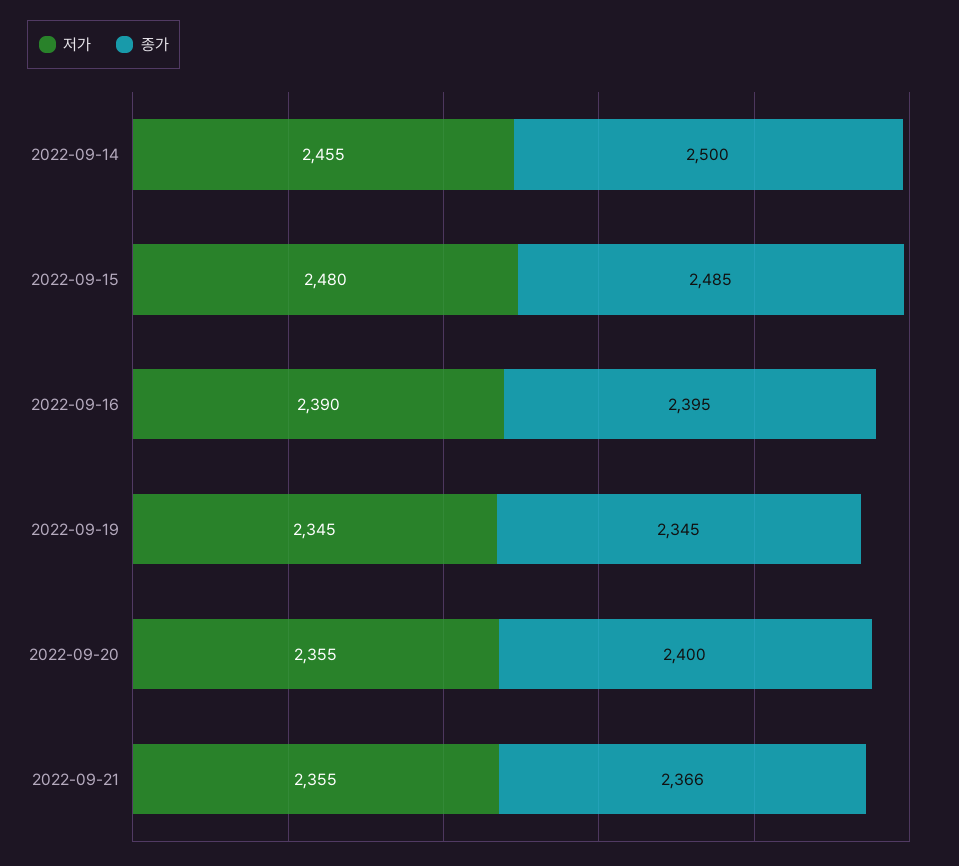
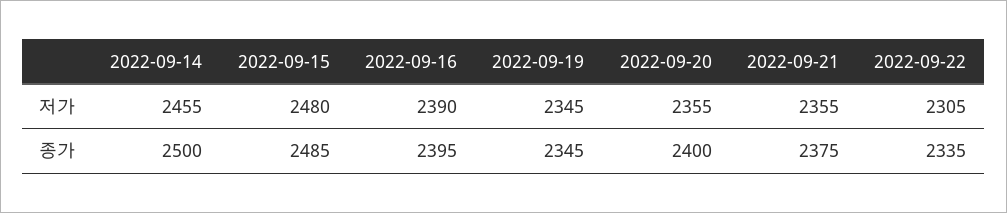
종가, 2022-09-21: 2366 -> 2375
저가, 2022-09-22: none -> 2305
종가, 2022-09-22: none -> 2335

